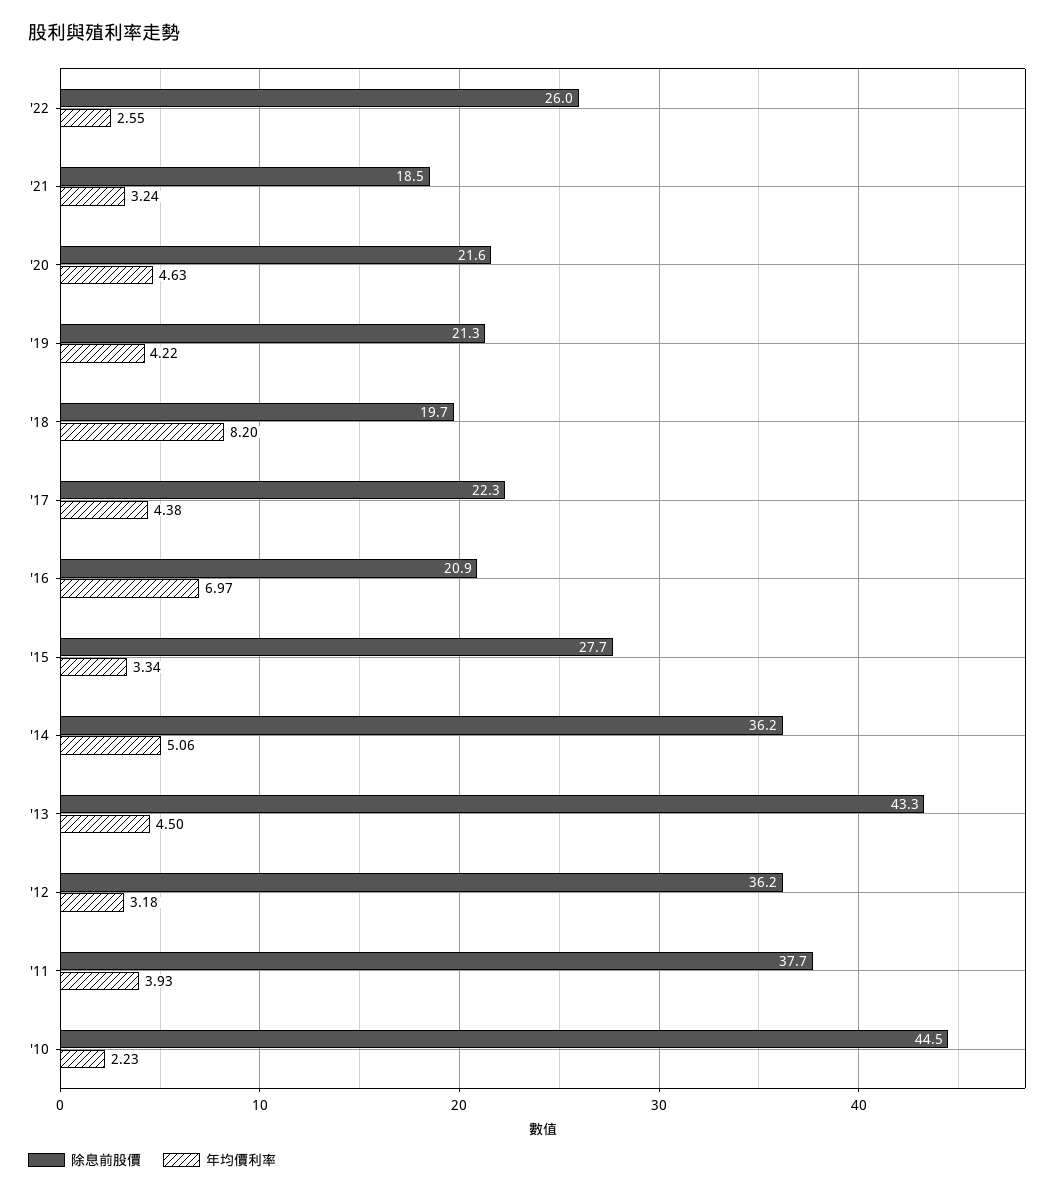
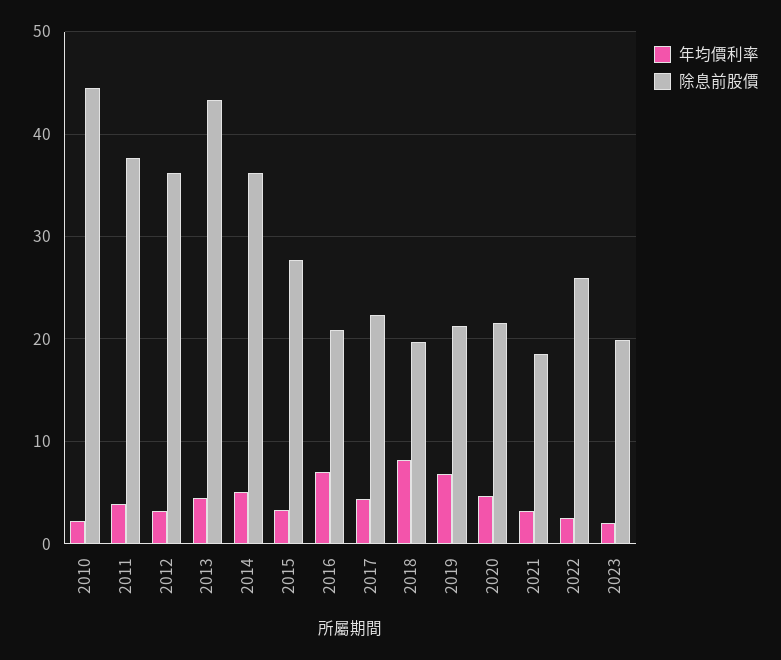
年均價利率, '19: 4.22 -> 7
年均價利率, 2023: none -> 2
除息前股價, 2023: none -> 20

